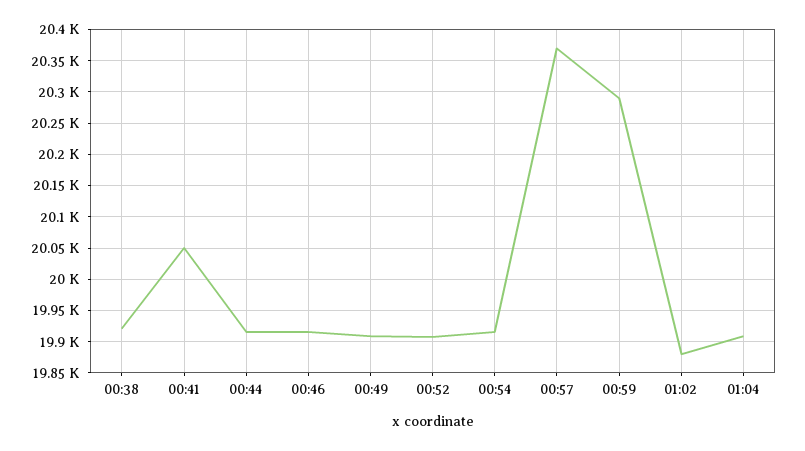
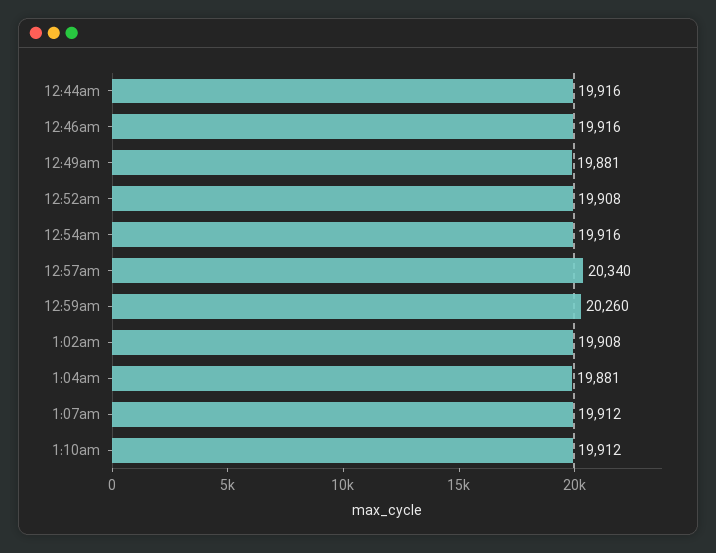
00:38: 19920 -> none
00:41: 20050 -> none
00:49: 19910 -> 19881
00:57: 20370 -> 20340
00:59: 20290 -> 20260
01:02: 19880 -> 19908
01:04: 19910 -> 19881
1:07am: none -> 19912
1:10am: none -> 19912

